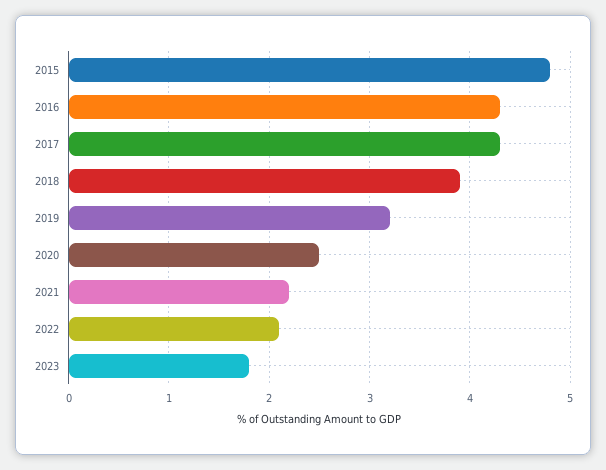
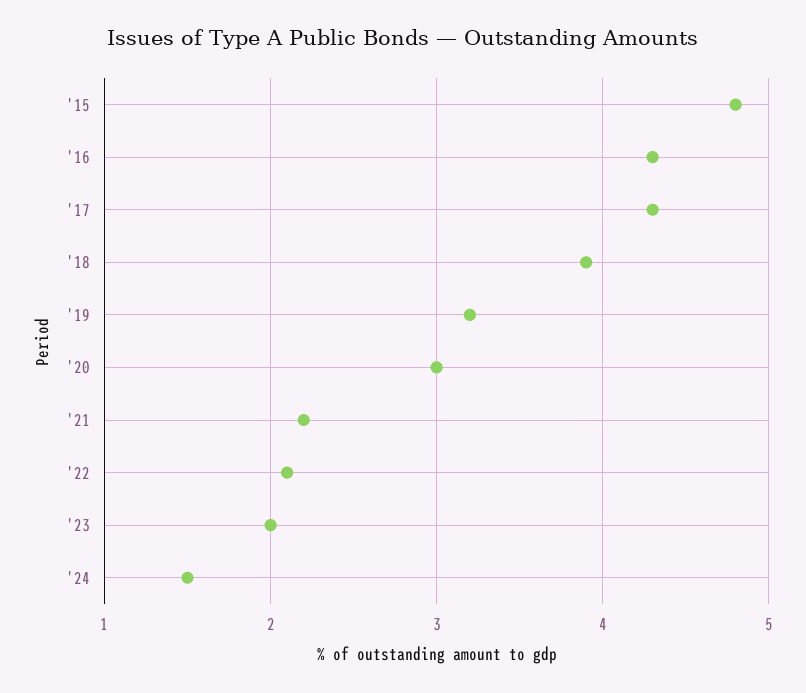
2020: 2.5 -> 3
2023: 1.8 -> 2
'24: none -> 1.5

